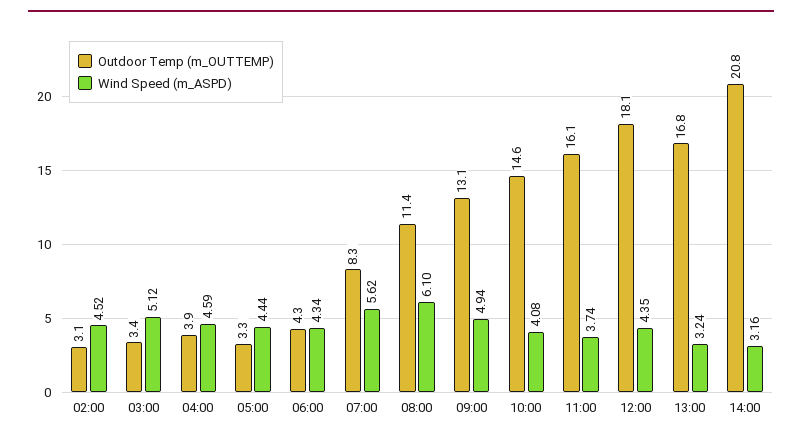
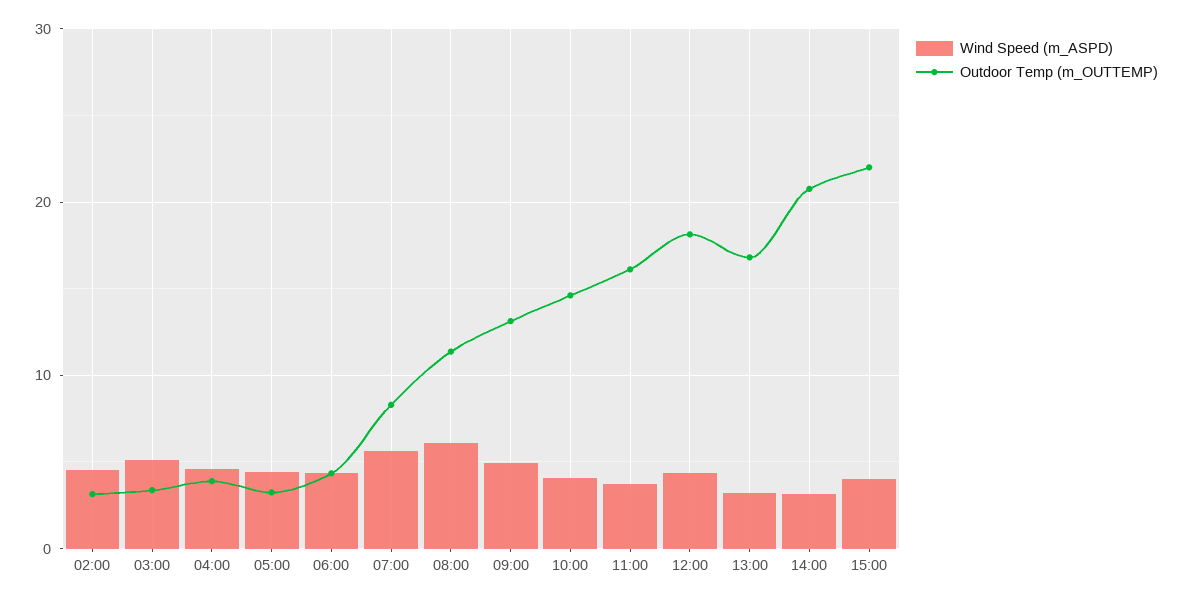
Wind Speed (m_ASPD), 15:00: none -> 4
Outdoor Temp (m_OUTTEMP), 15:00: none -> 22

